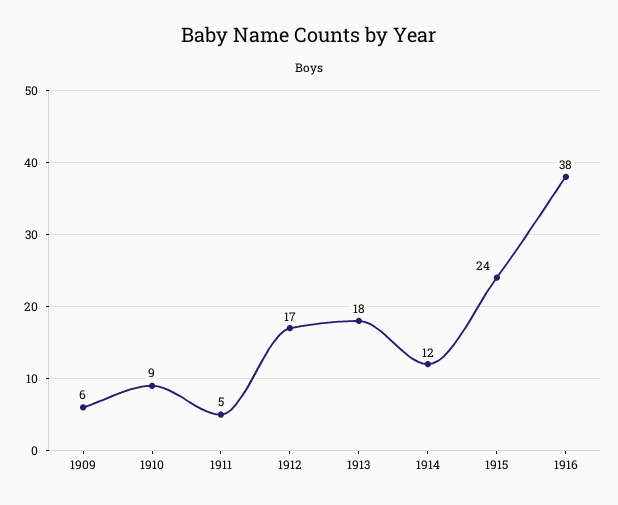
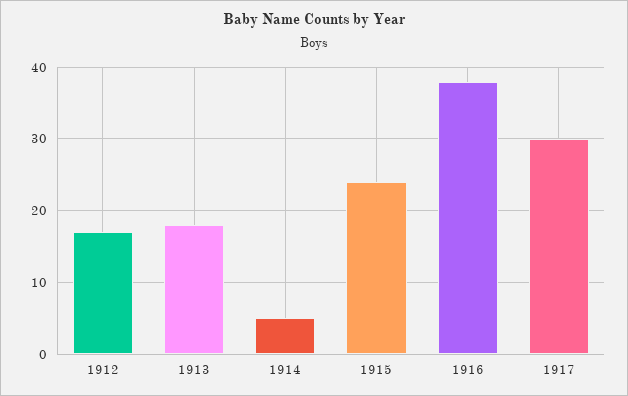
1909: 6 -> none
1910: 9 -> none
1911: 5 -> none
1914: 12 -> 5
1917: none -> 30

